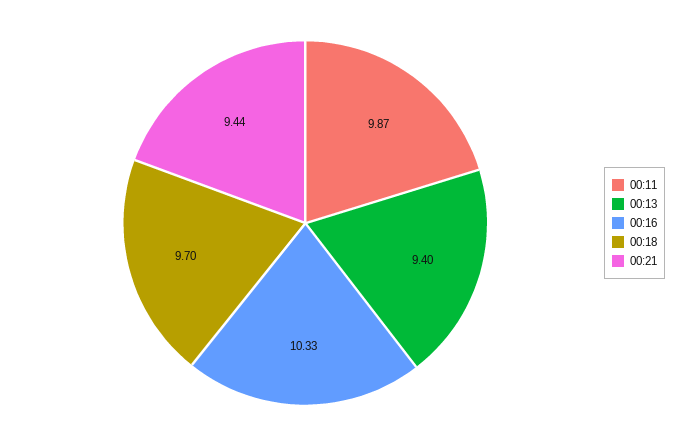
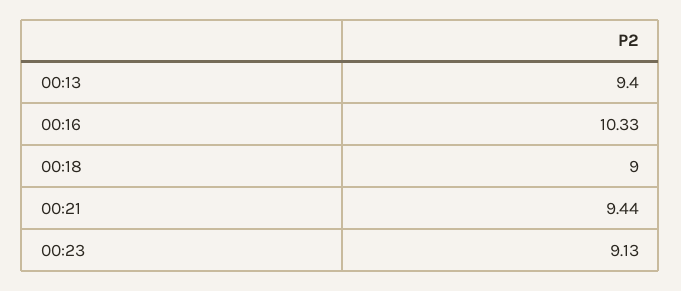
00:11: 9.87 -> none
00:18: 9.7 -> 9
00:23: none -> 9.13

